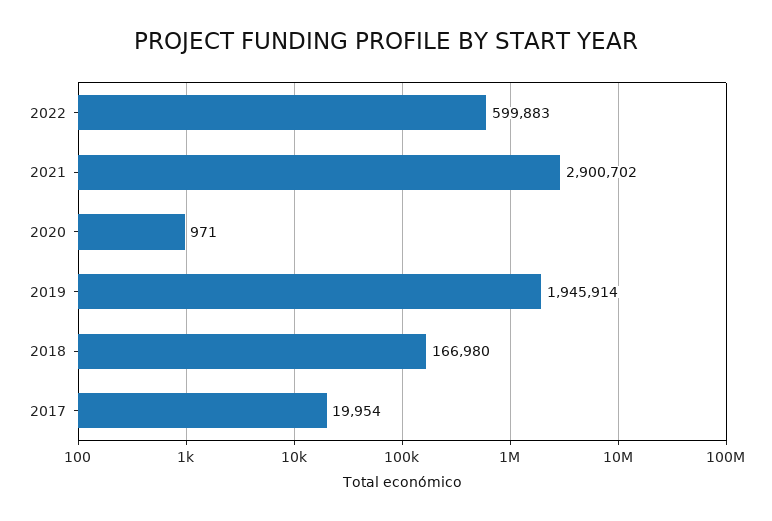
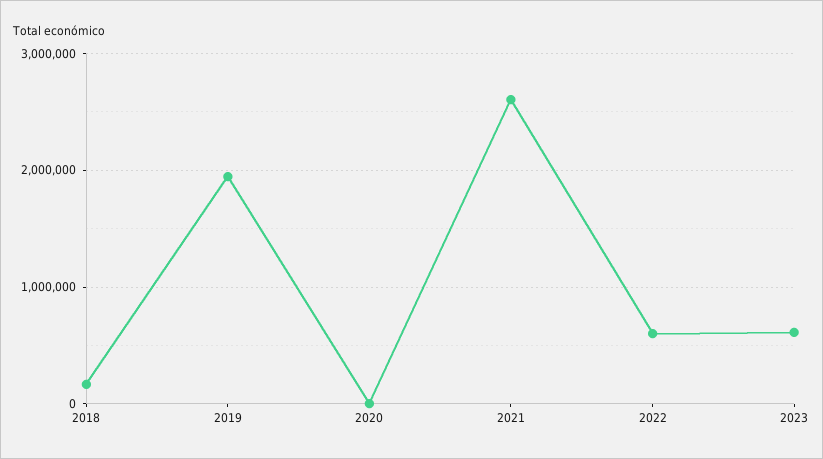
2021: 2900702 -> 2600000
2017: 19954 -> none
2023: none -> 600000

